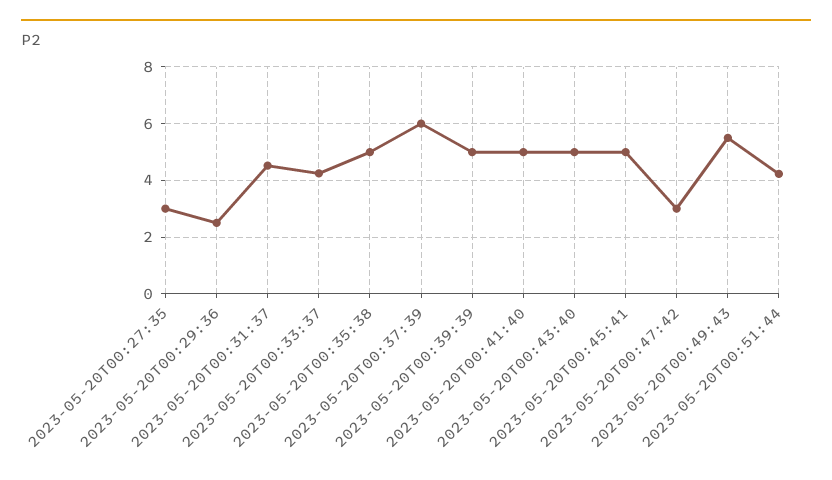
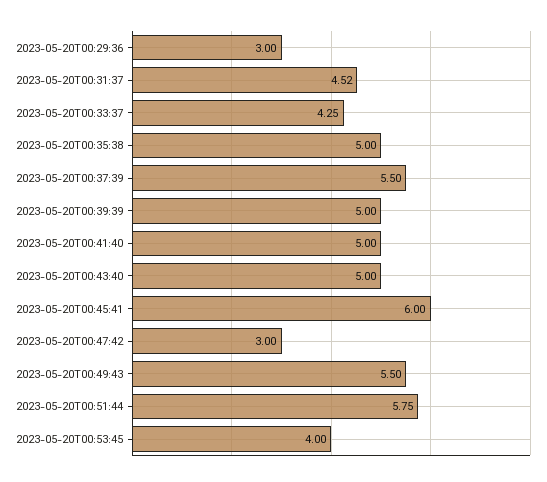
2023-05-20T00:27:35: 3 -> none
2023-05-20T00:29:36: 2.5 -> 3
2023-05-20T00:37:39: 6 -> 5.5
2023-05-20T00:45:41: 5 -> 6
2023-05-20T00:51:44: 4.25 -> 5.75
2023-05-20T00:53:45: none -> 4

